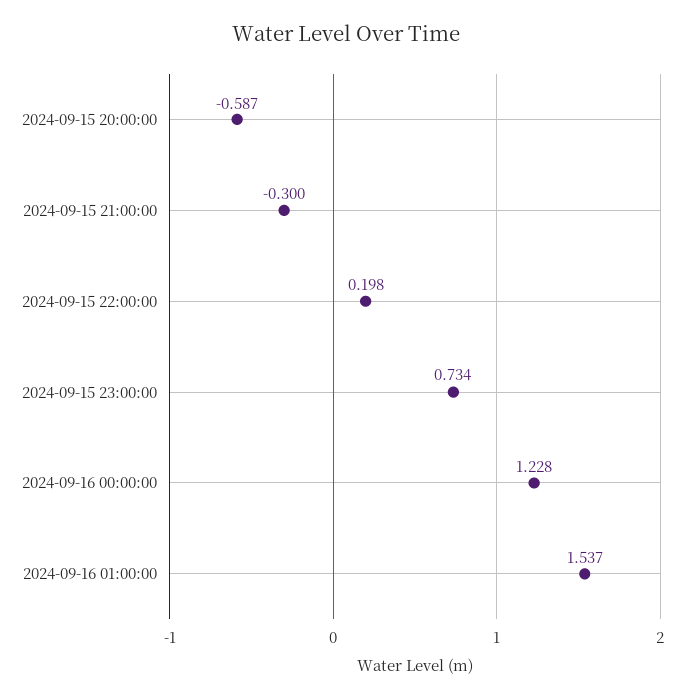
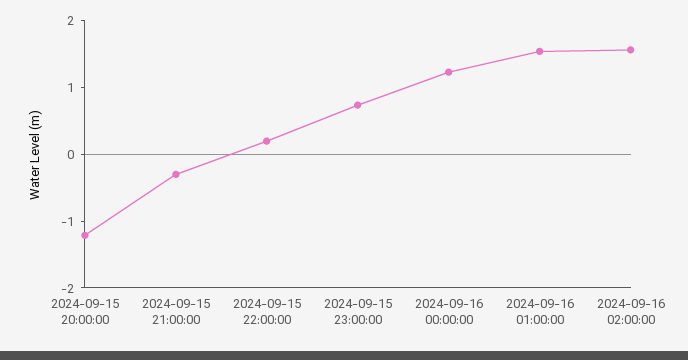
2024-09-15 20:00:00: -0.587 -> -1.2
2024-09-16 02:00:00: none -> 1.6

